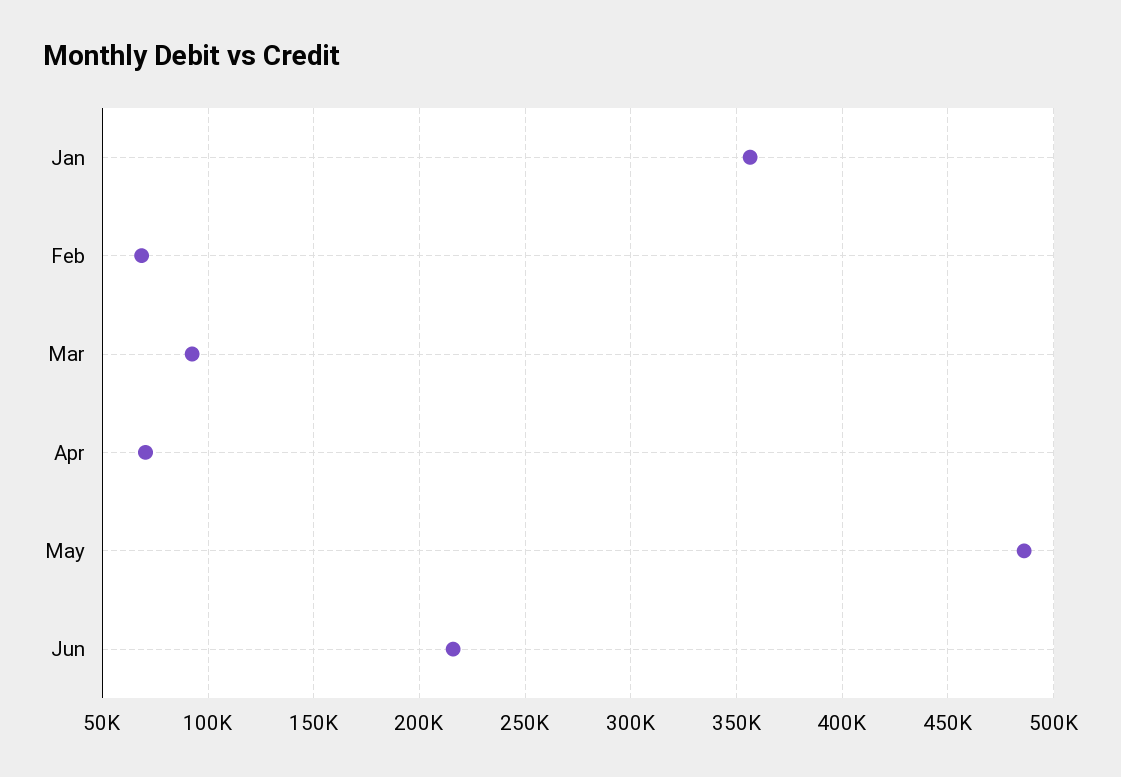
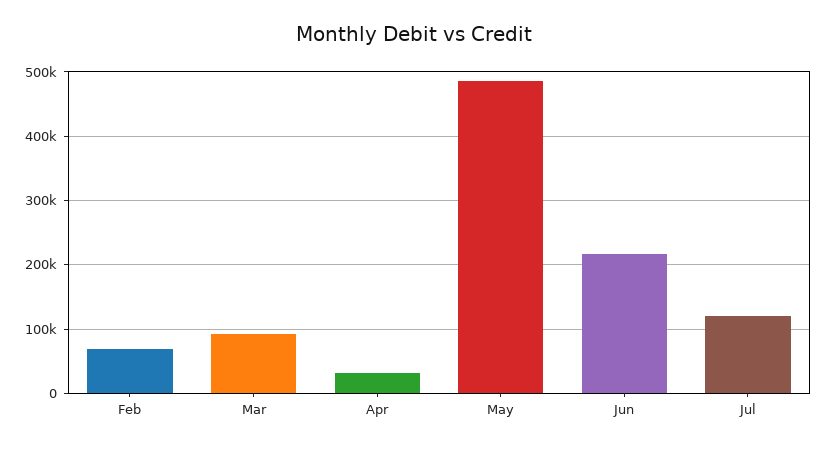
Jan: 355000 -> none
Apr: 70000 -> 30000
Jul: none -> 120000

